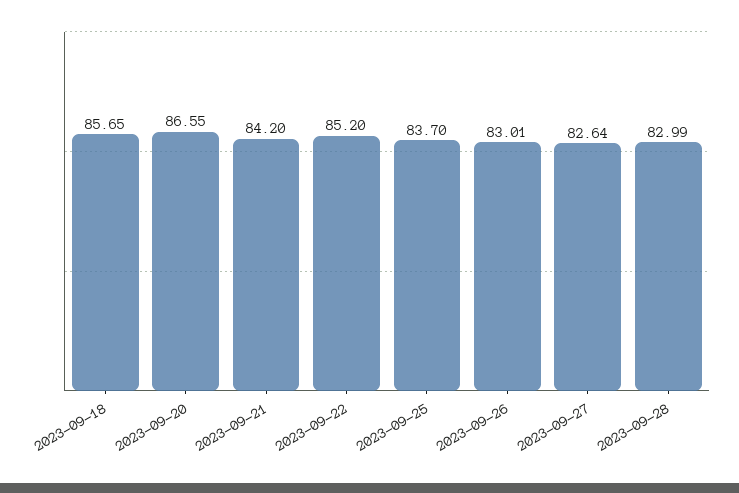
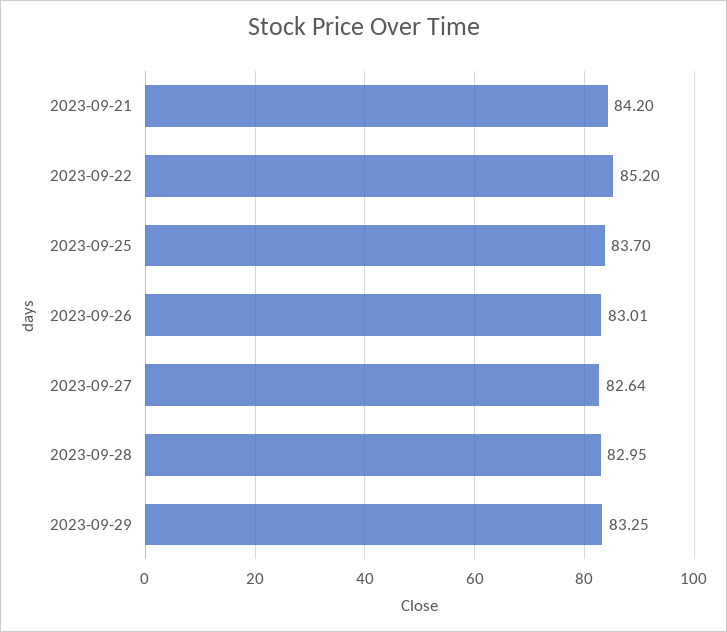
2023-09-18: 85.65 -> none
2023-09-20: 86.55 -> none
2023-09-28: 82.99 -> 82.95
2023-09-29: none -> 83.25

